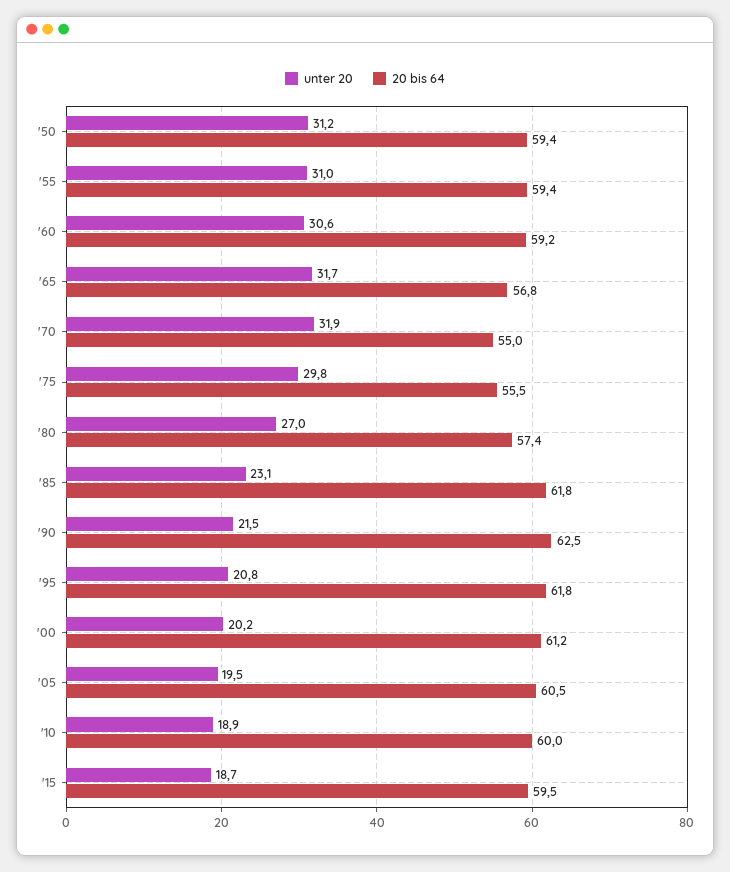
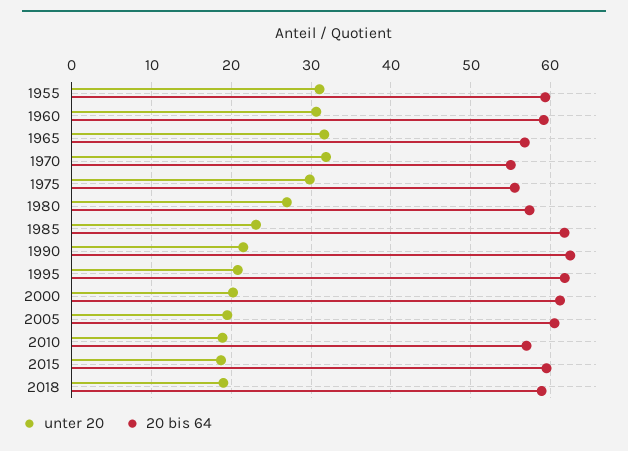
unter 20, '50: 31.2 -> none
20 bis 64, '50: 59.4 -> none
20 bis 64, '10: 60 -> 57
unter 20, 2018: none -> 19
20 bis 64, 2018: none -> 59

